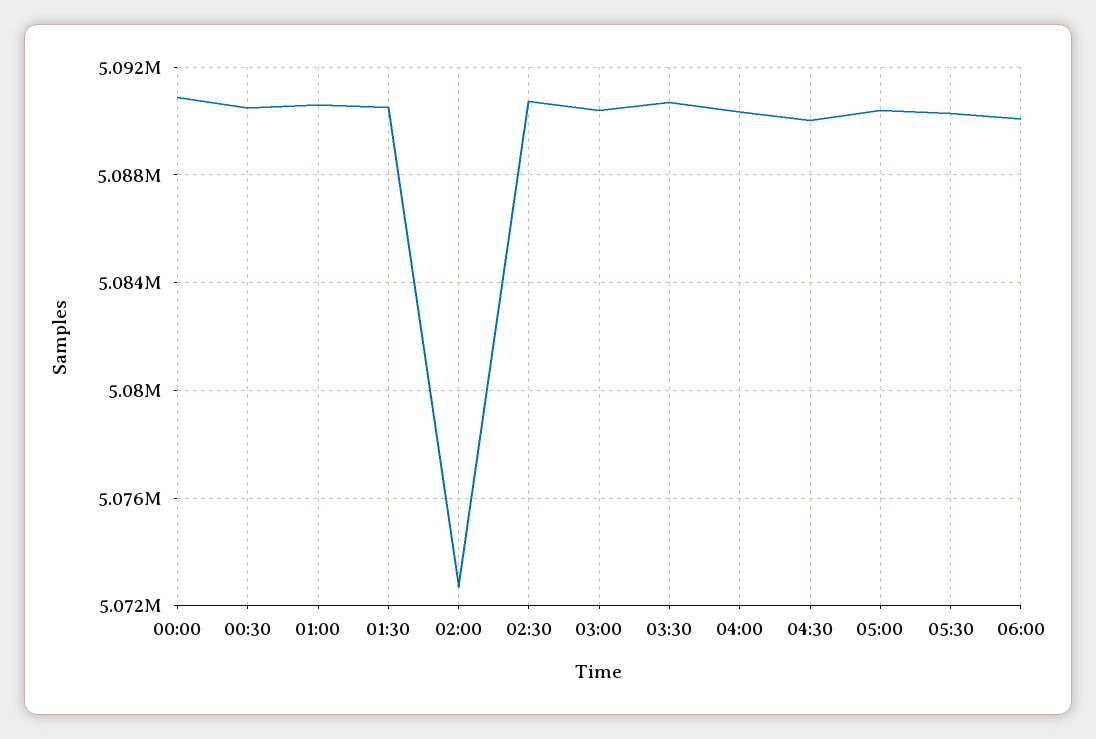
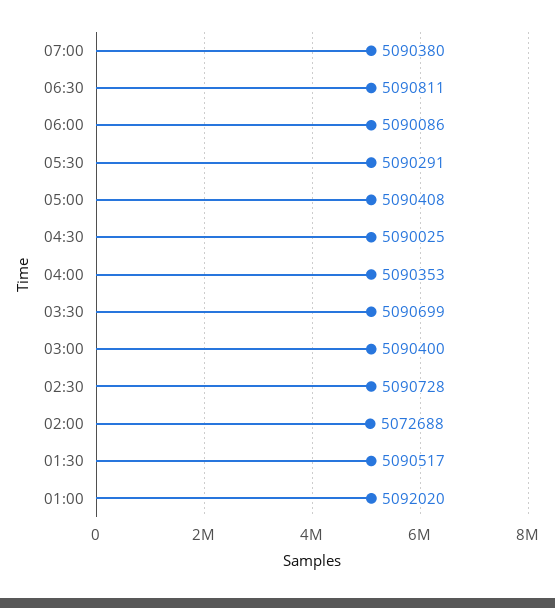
00:00: 5091000 -> none
00:30: 5090500 -> none
01:00: 5090500 -> 5092020
07:00: none -> 5090380
06:30: none -> 5090811

